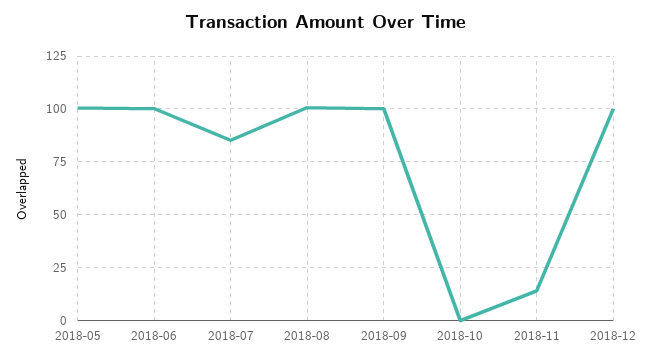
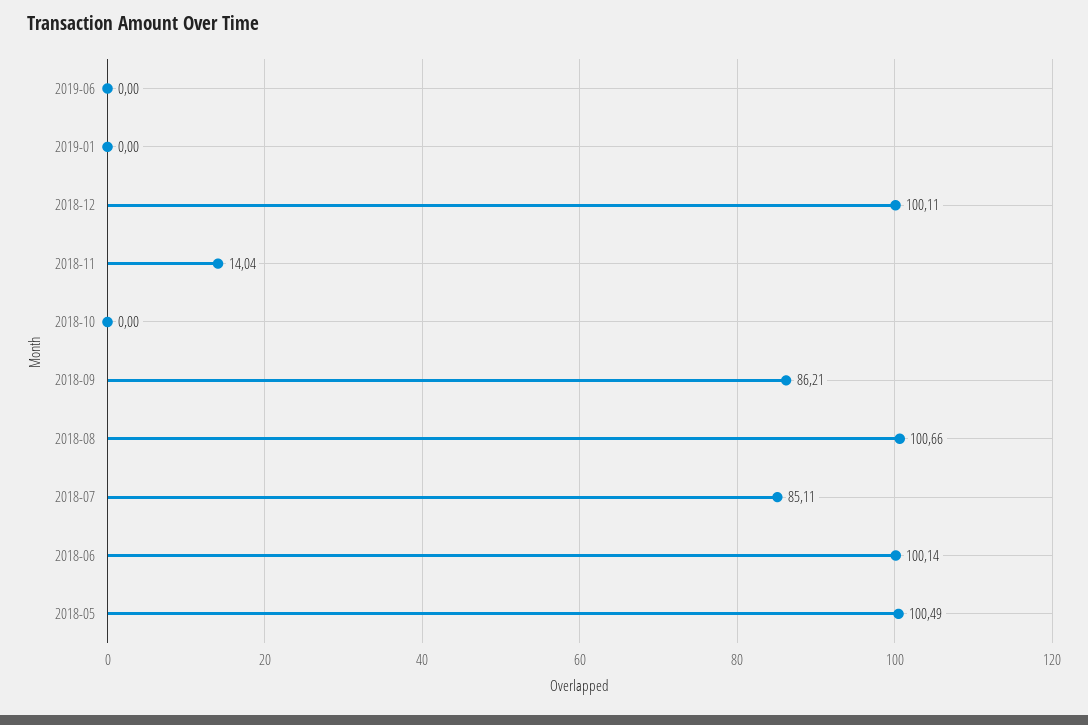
2018-09: 100 -> 86.21
2019-06: none -> 0
2019-01: none -> 0

